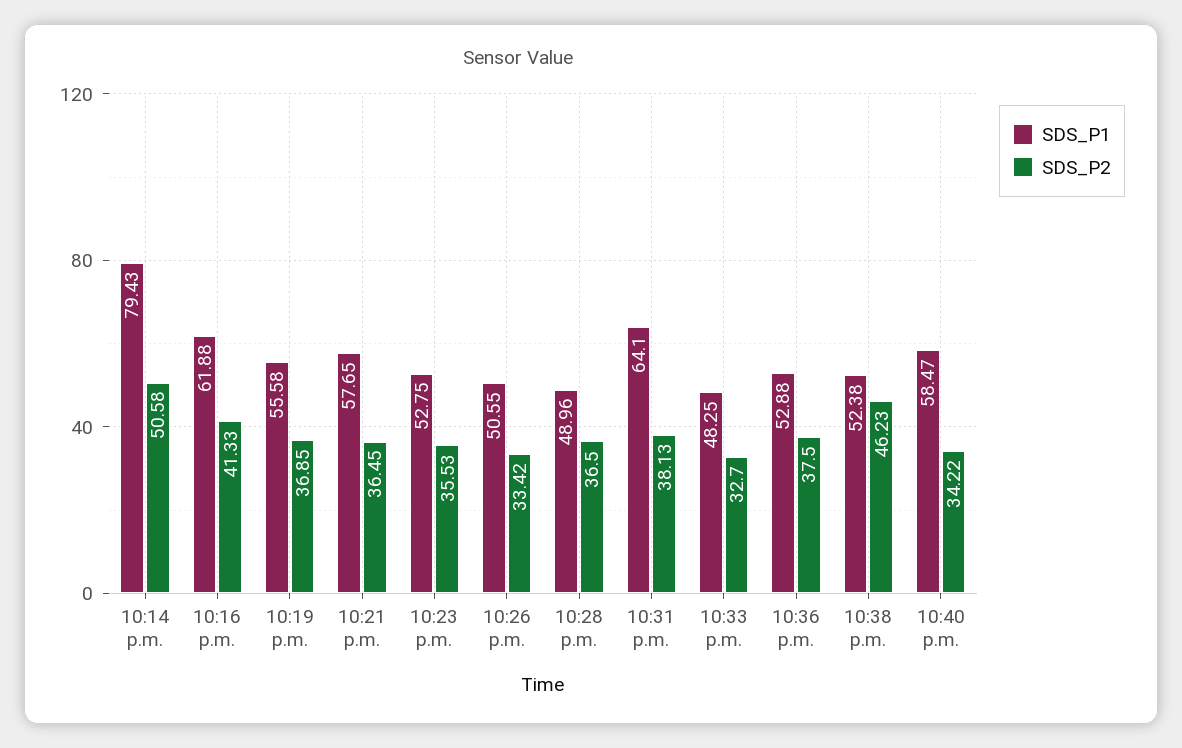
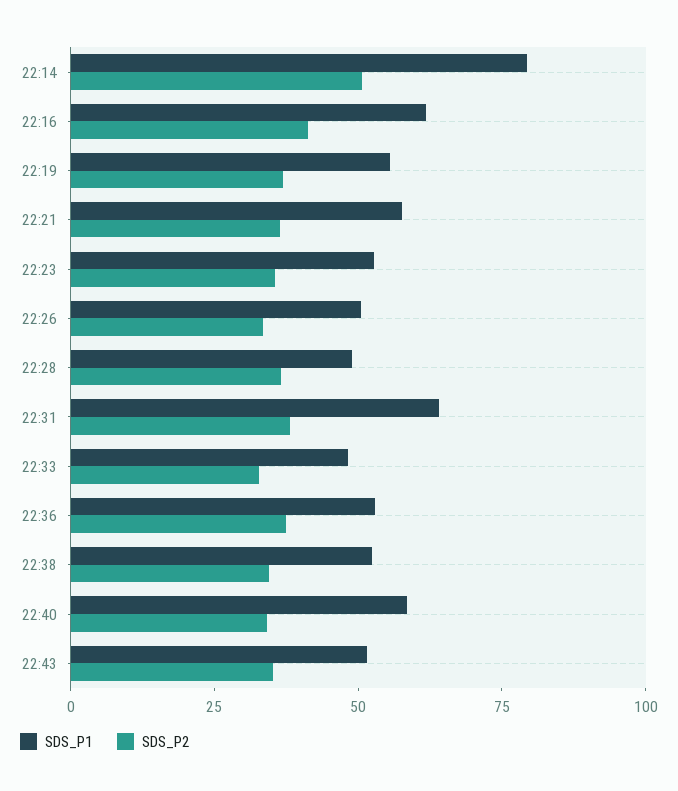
SDS_P2, 10:38 p.m.: 46.23 -> 35
SDS_P1, 22:43: none -> 50
SDS_P2, 22:43: none -> 35

